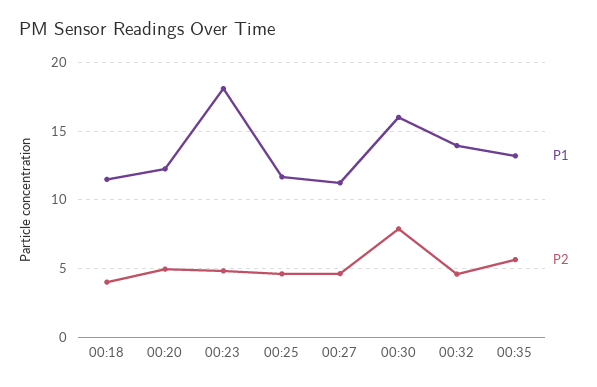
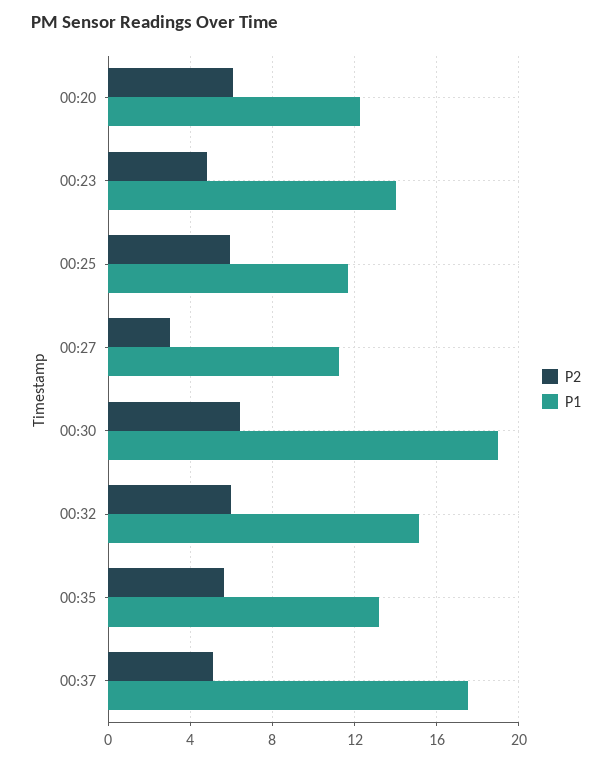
P1, 00:18: 11.5 -> none
P2, 00:18: 4 -> none
P2, 00:20: 5 -> 6
P1, 00:23: 18 -> 14
P2, 00:25: 4.5 -> 6
P2, 00:27: 4.5 -> 3
P1, 00:30: 16 -> 19
P2, 00:30: 8 -> 6.5
P1, 00:32: 14 -> 15
P2, 00:32: 4.5 -> 6
P2, 00:37: none -> 5
P1, 00:37: none -> 17.5

